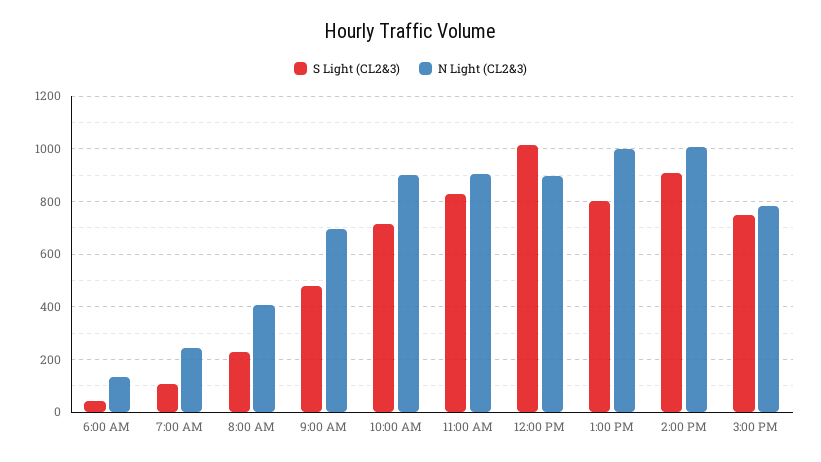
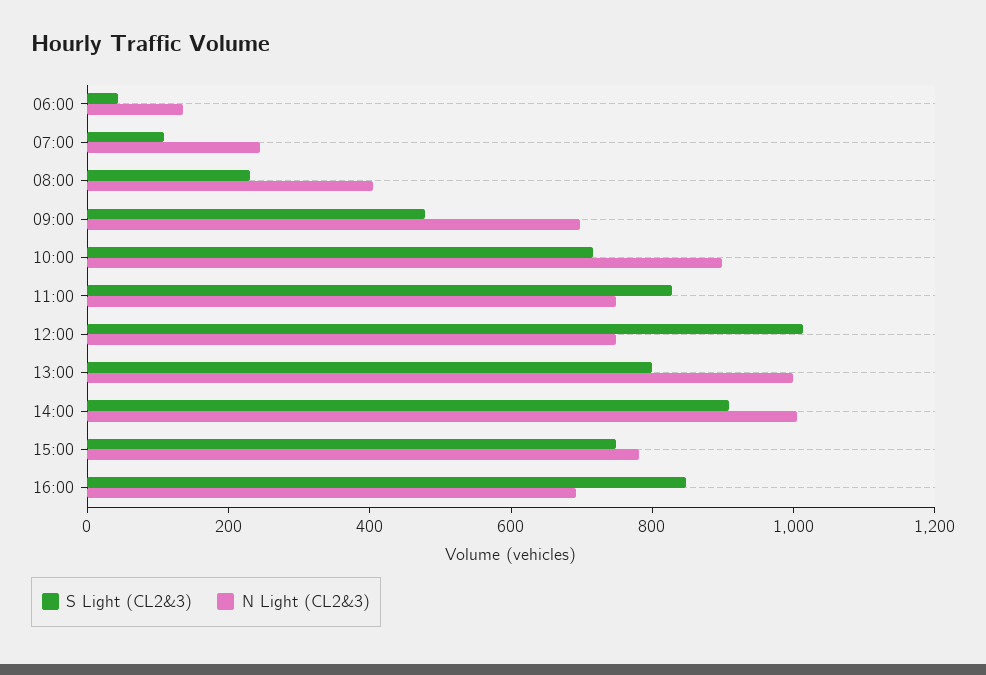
N Light (CL2&3), 11:00 AM: 900 -> 750
N Light (CL2&3), 12:00 PM: 900 -> 750
S Light (CL2&3), 16:00: none -> 850
N Light (CL2&3), 16:00: none -> 700

